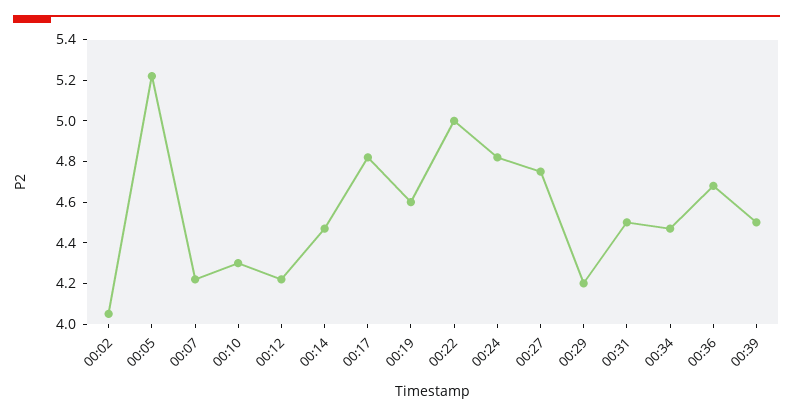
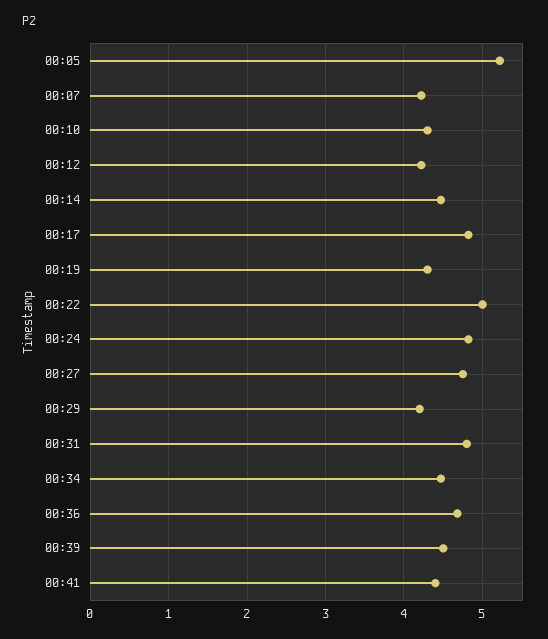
00:02: 4.05 -> none
00:19: 4.6 -> 4.3
00:31: 4.5 -> 4.8
00:41: none -> 4.4

